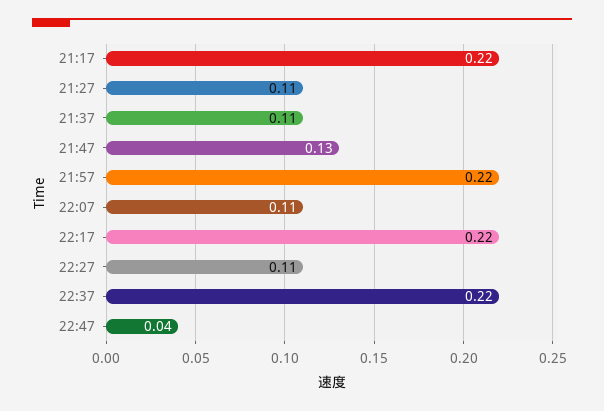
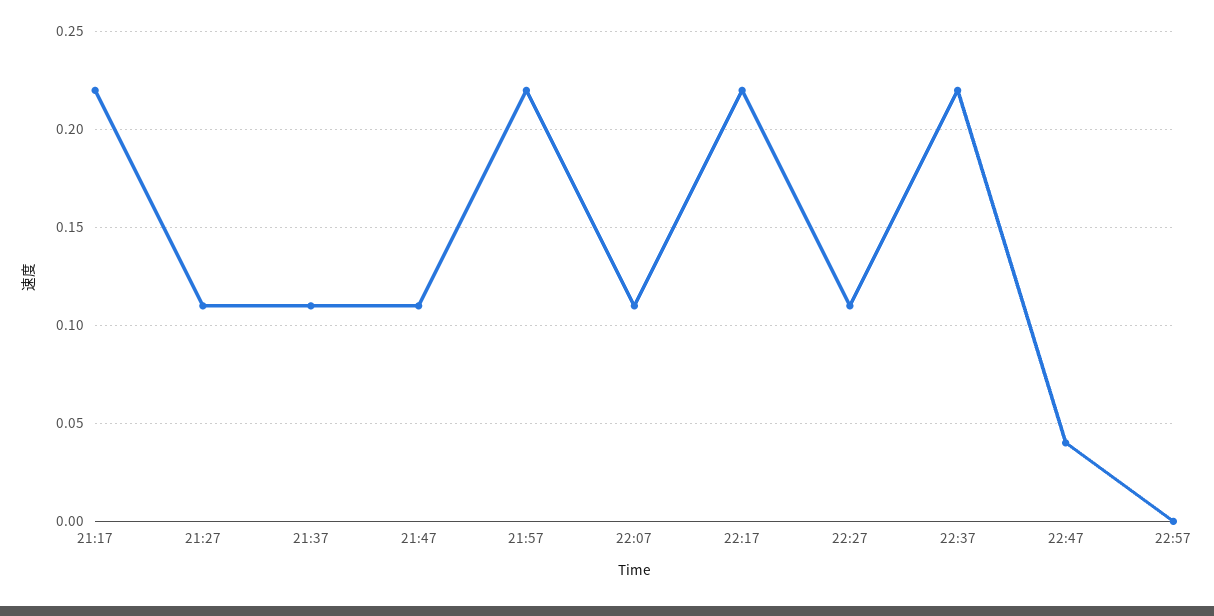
21:47: 0.13 -> 0.11
22:57: none -> 0

